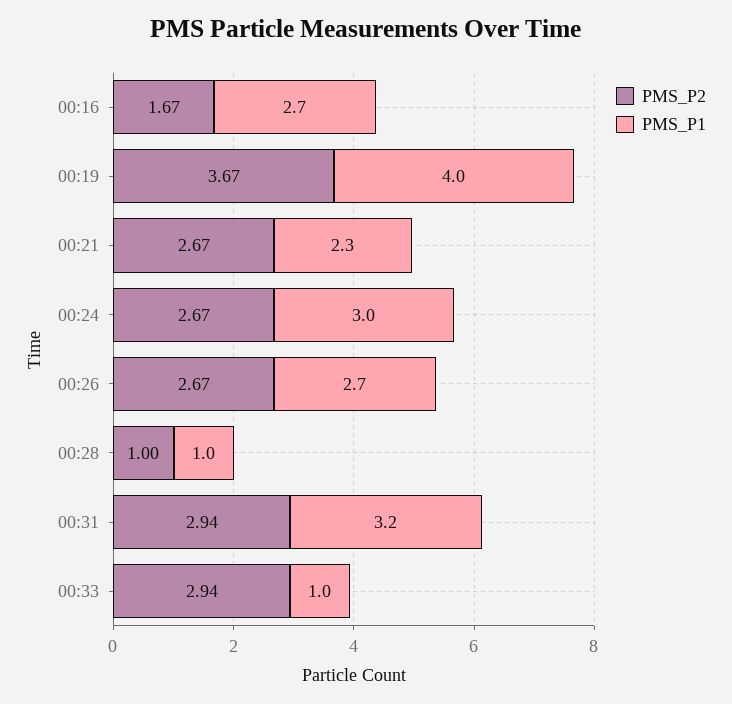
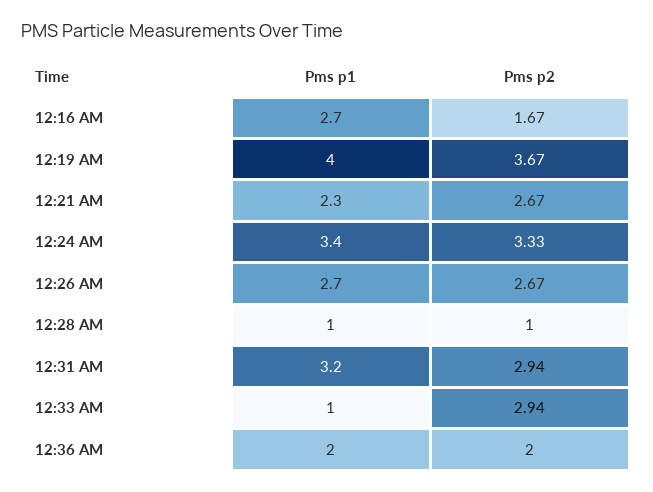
PMS_P2, 00:24: 2.67 -> 3.33
PMS_P1, 00:24: 3 -> 3.4
PMS_P1, 12:36 AM: none -> 2
PMS_P2, 12:36 AM: none -> 2

